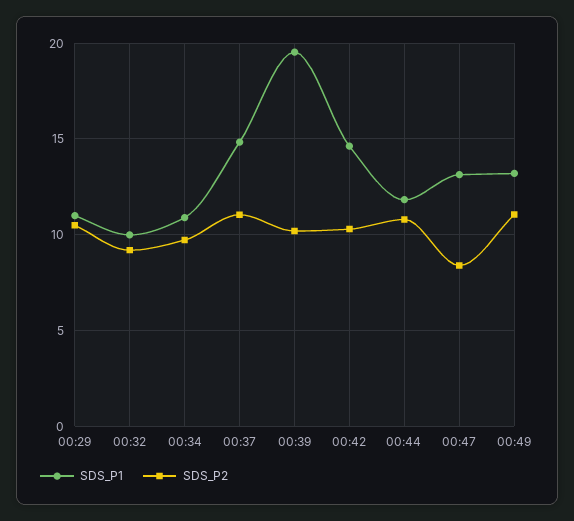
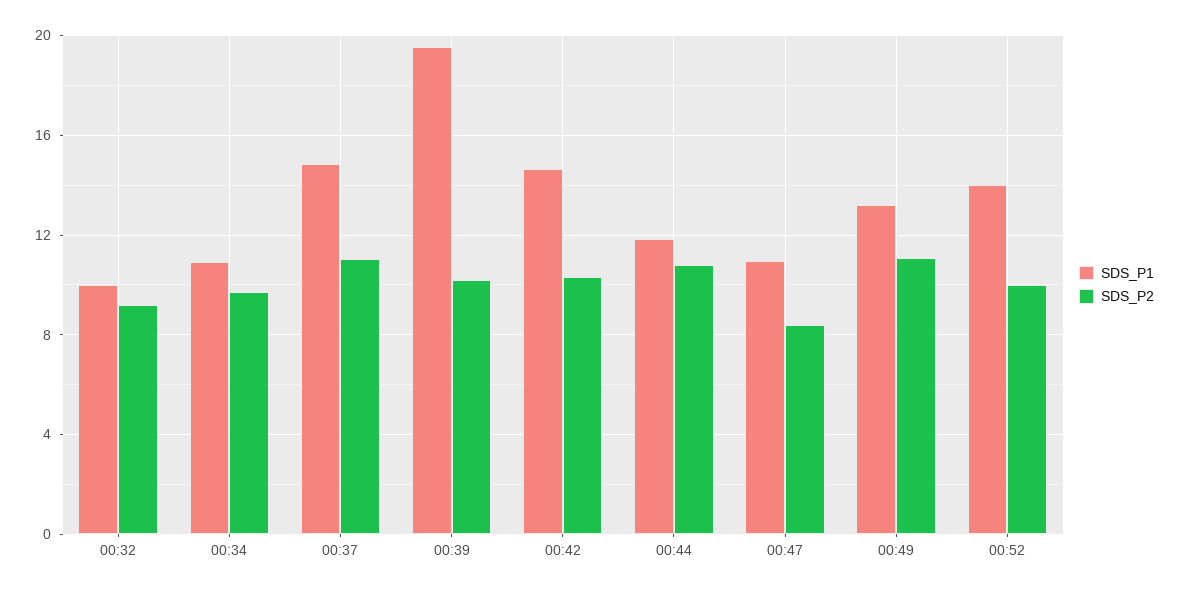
SDS_P1, 00:29: 11 -> none
SDS_P2, 00:29: 10.5 -> none
SDS_P1, 00:47: 13 -> 11
SDS_P1, 00:52: none -> 14
SDS_P2, 00:52: none -> 10

